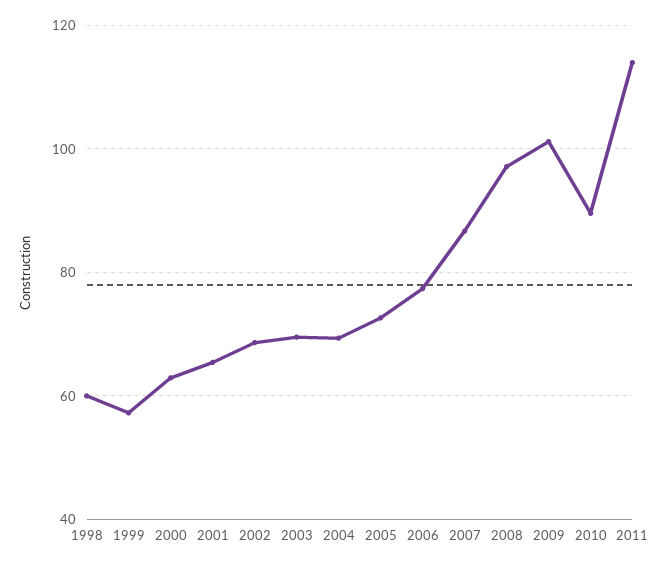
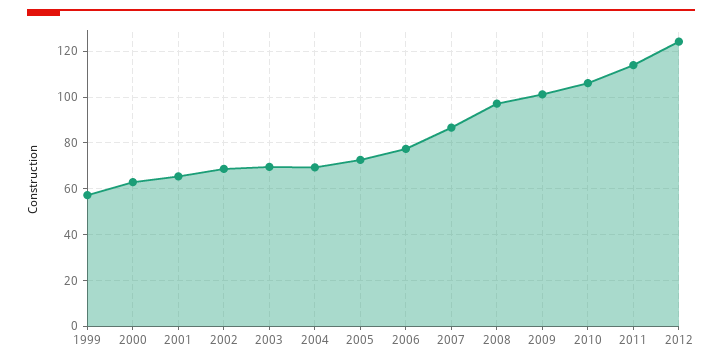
1998: 60 -> none
2010: 90 -> 105
2012: none -> 125

